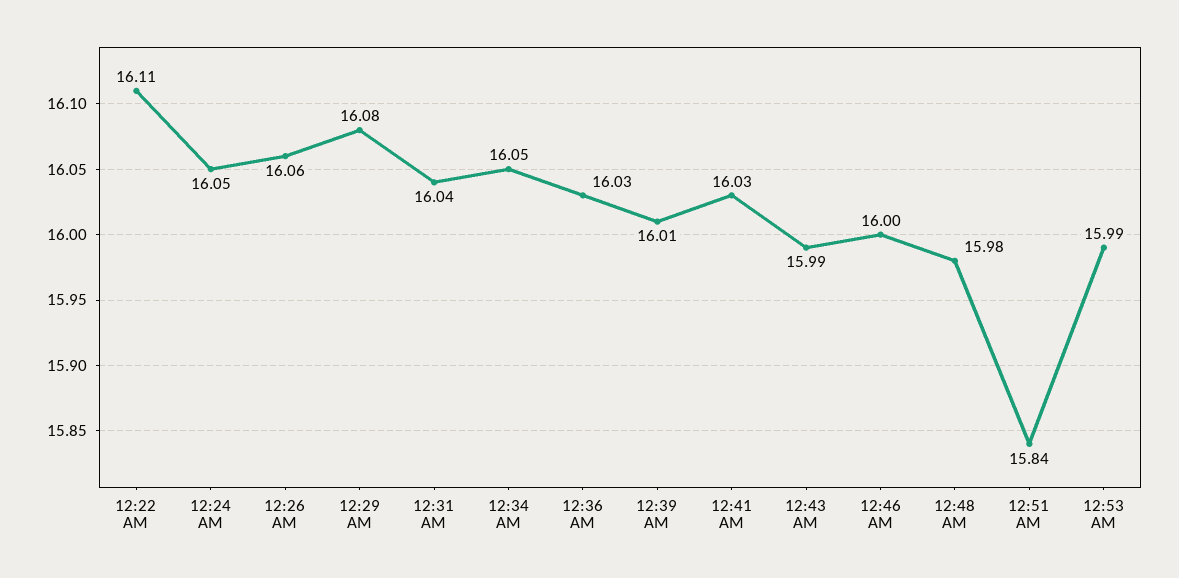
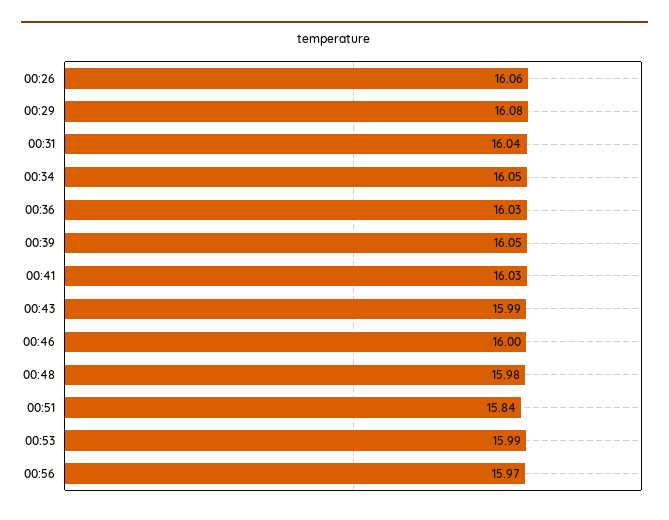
12:22 AM: 16.11 -> none
12:24 AM: 16.05 -> none
12:39 AM: 16.01 -> 16.05
00:56: none -> 15.97

